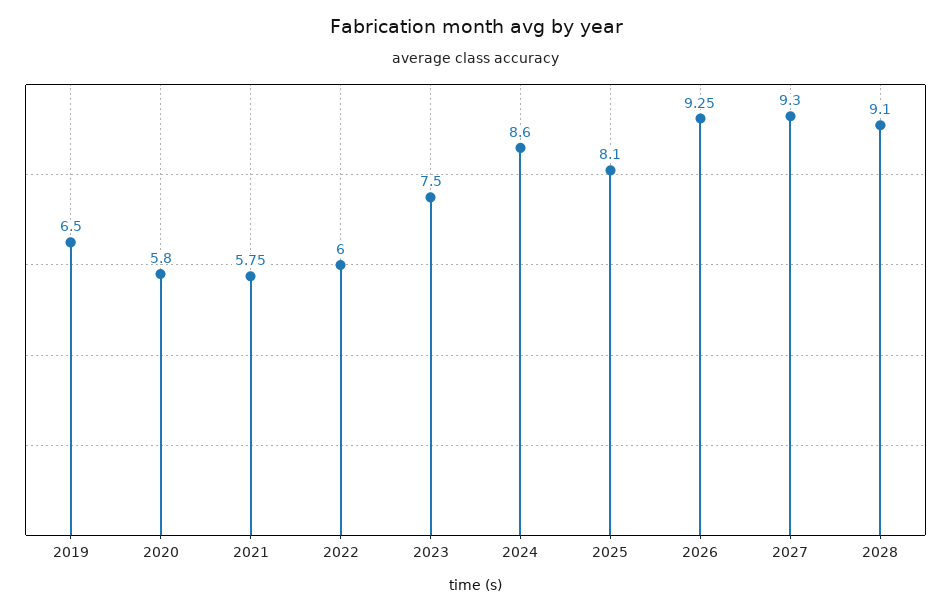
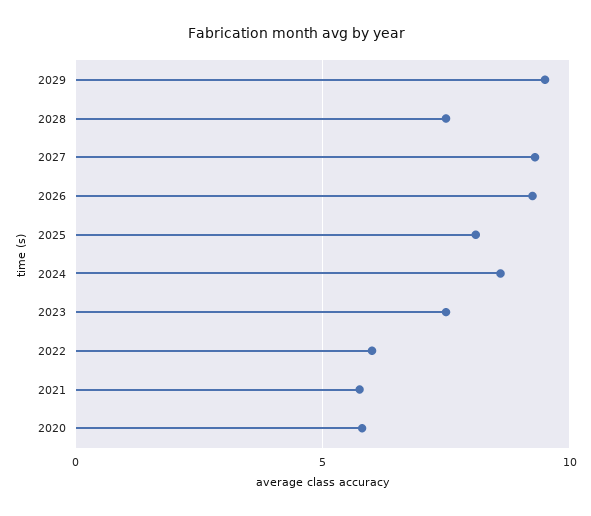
2019: 6.5 -> none
2028: 9.1 -> 7.5
2029: none -> 9.5

